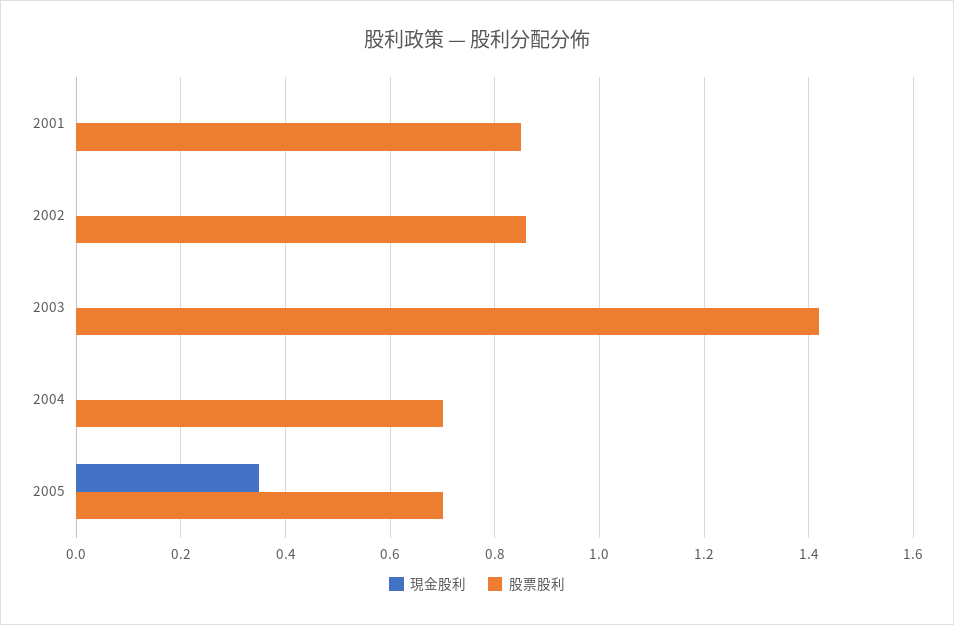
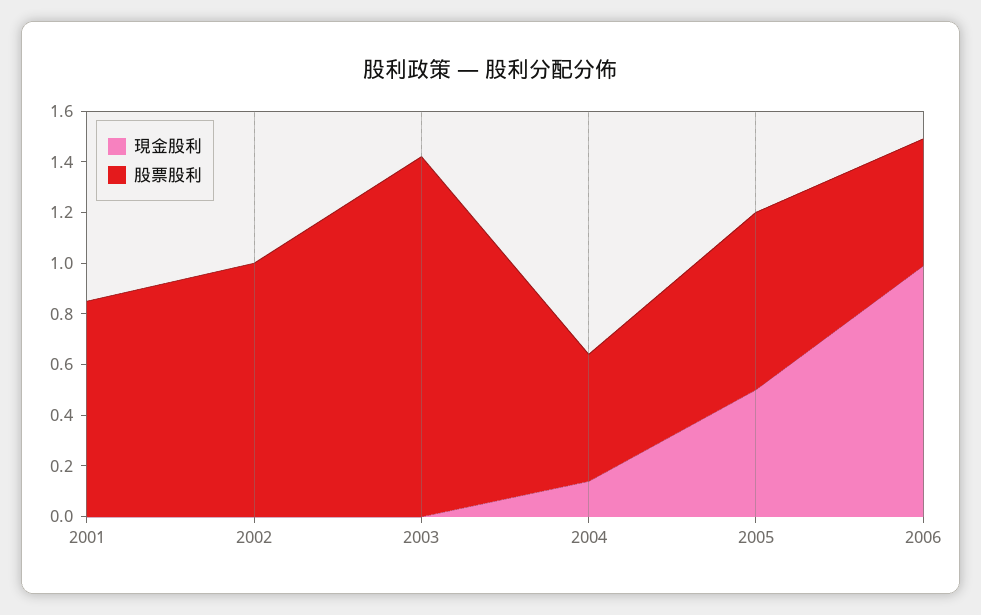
股票股利, 2002: 0.85 -> 1
現金股利, 2004: 0 -> 0.15
股票股利, 2004: 0.7 -> 0.5
現金股利, 2005: 0.35 -> 0.5
現金股利, 2006: none -> 1
股票股利, 2006: none -> 0.5

